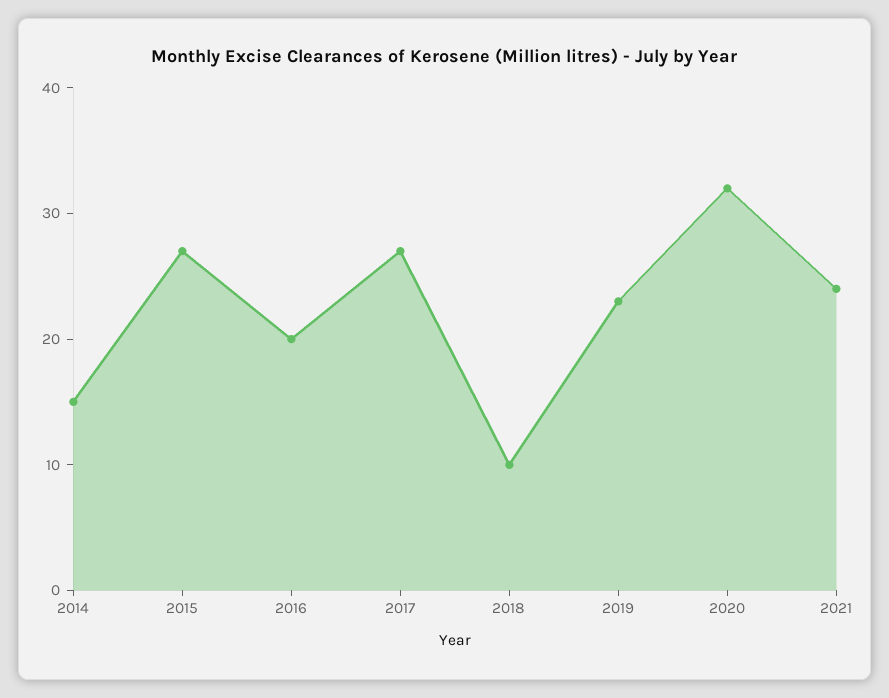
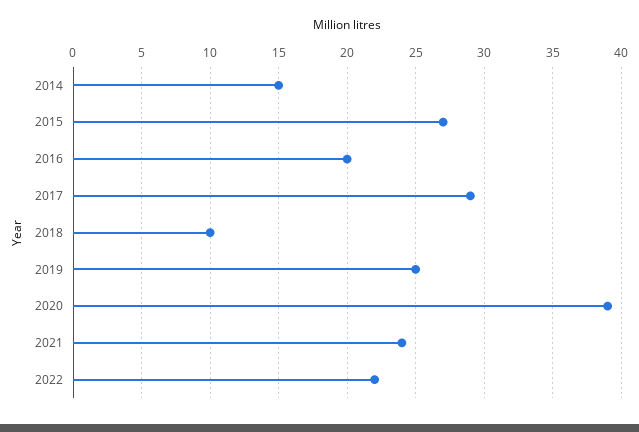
2017: 27 -> 29
2019: 23 -> 25
2020: 32 -> 39
2022: none -> 22

